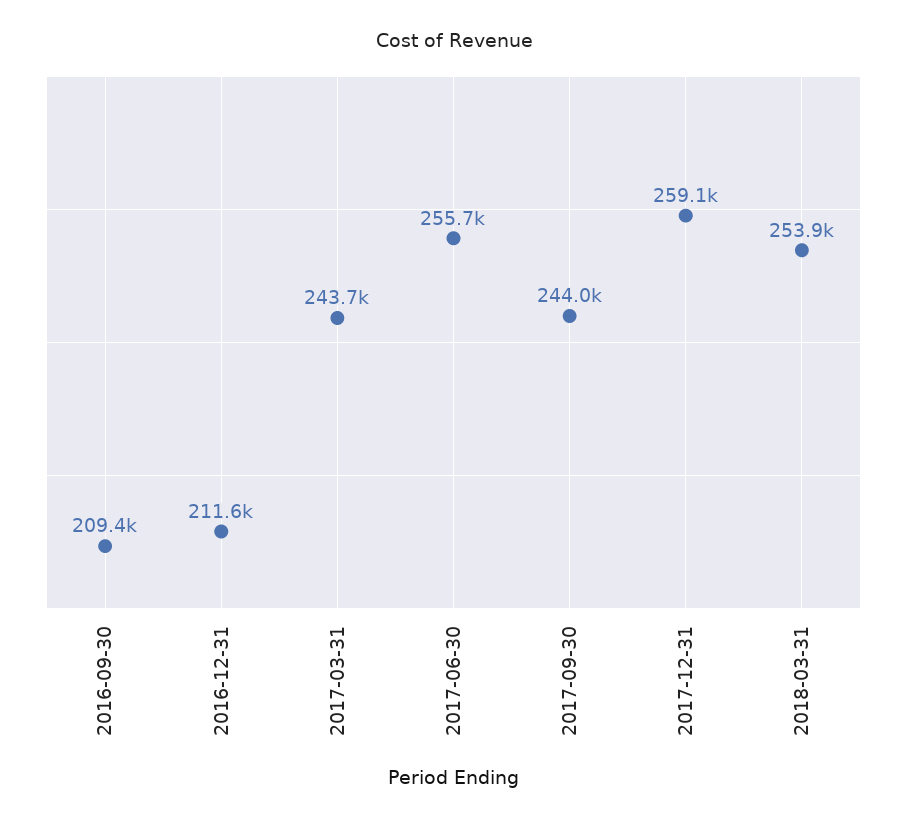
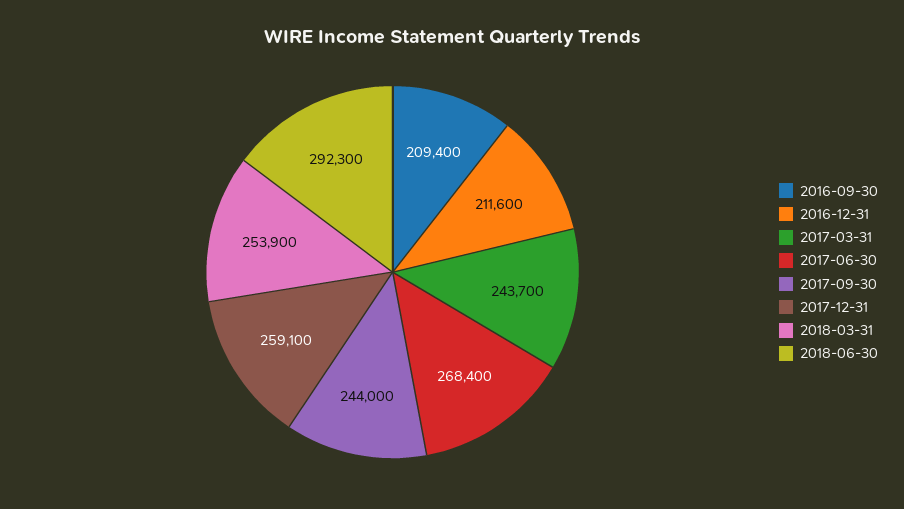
2017-06-30: 255700 -> 268400
2018-06-30: none -> 292300

